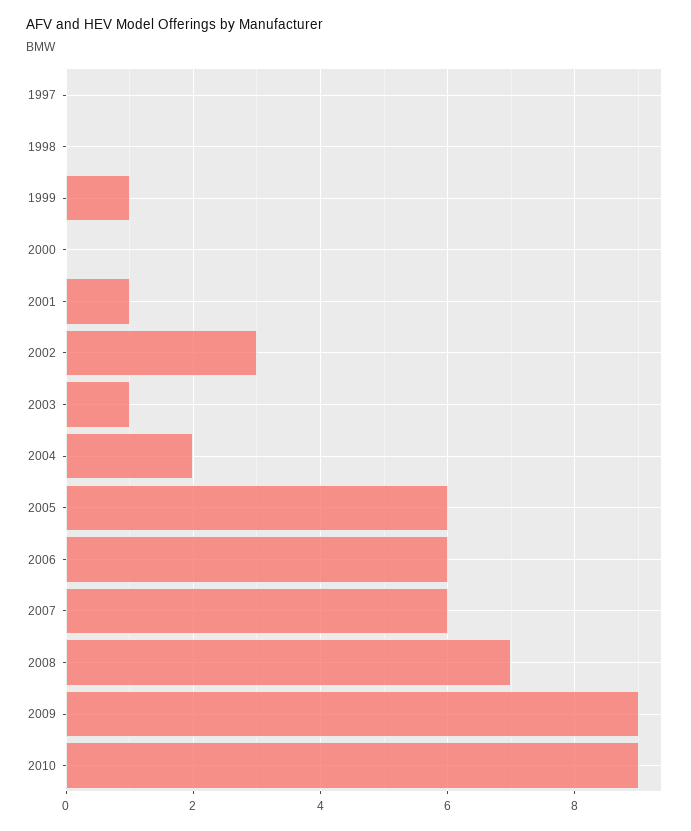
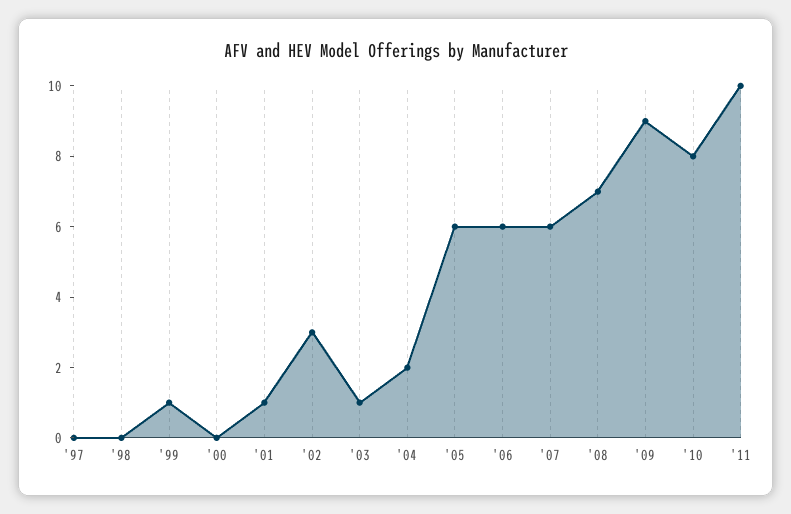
2010: 9 -> 8
'11: none -> 10

